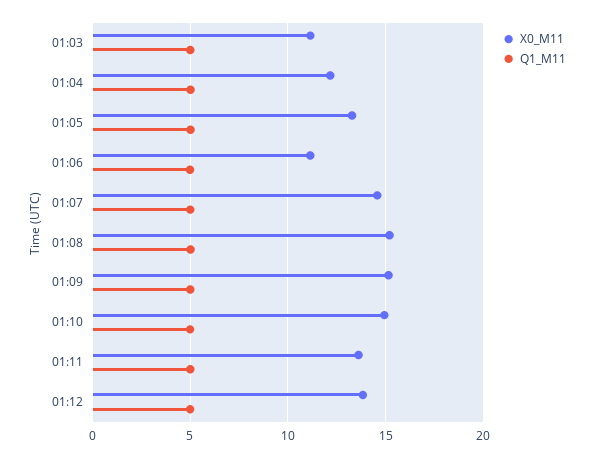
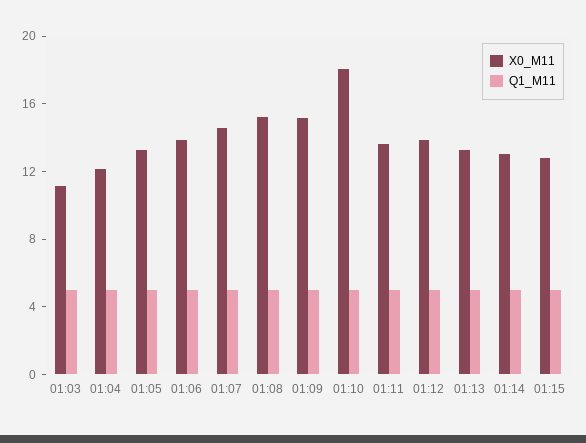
X0_M11, 01:06: 11 -> 14
X0_M11, 01:10: 15 -> 18
X0_M11, 01:13: none -> 13
Q1_M11, 01:13: none -> 5
X0_M11, 01:14: none -> 13
Q1_M11, 01:14: none -> 5
X0_M11, 01:15: none -> 13
Q1_M11, 01:15: none -> 5

